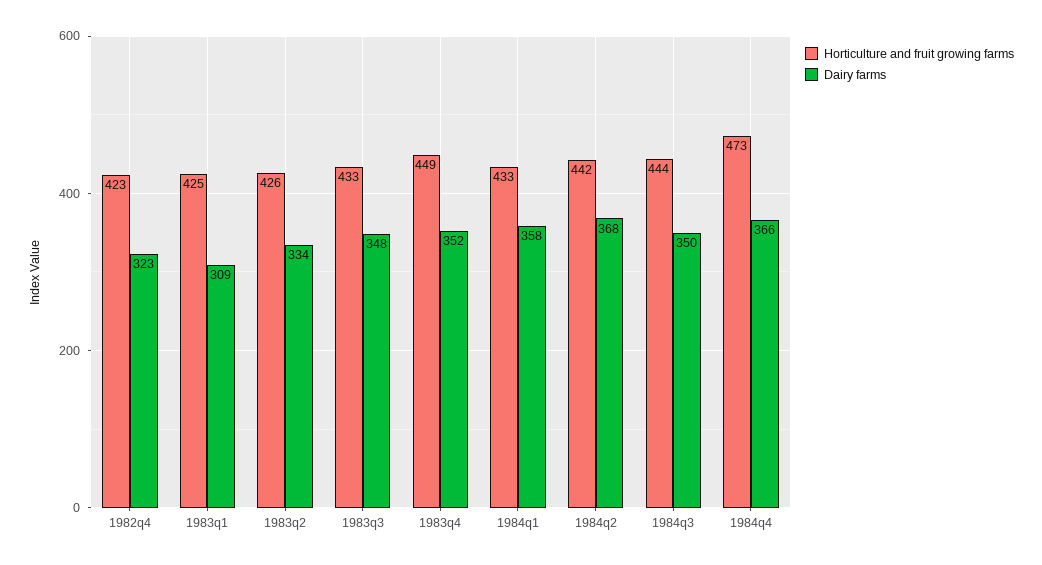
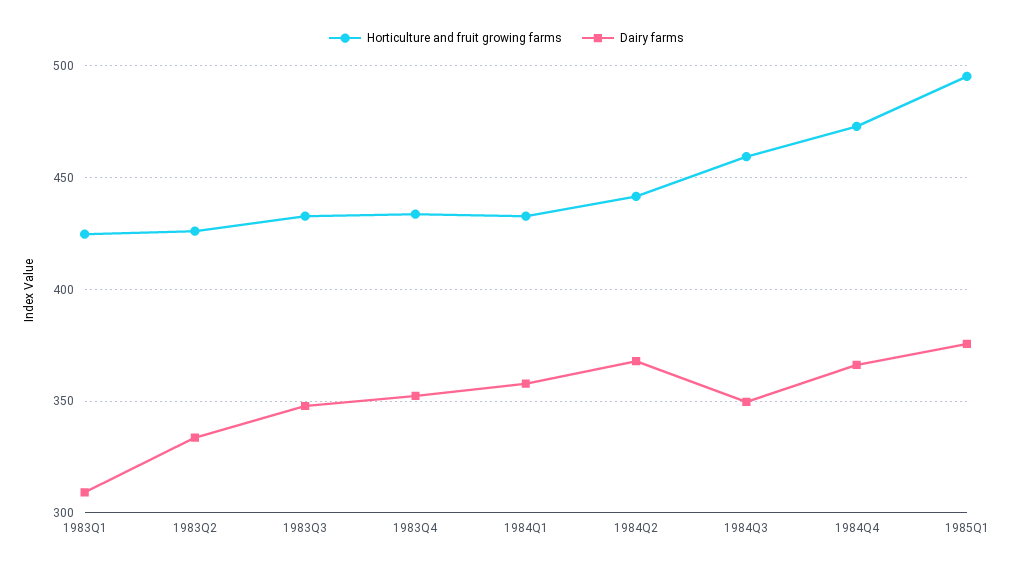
Horticulture and fruit growing farms, 1982q4: 423 -> none
Dairy farms, 1982q4: 323 -> none
Horticulture and fruit growing farms, 1983q4: 449 -> 435
Horticulture and fruit growing farms, 1984q3: 444 -> 460
Horticulture and fruit growing farms, 1985Q1: none -> 495
Dairy farms, 1985Q1: none -> 375

